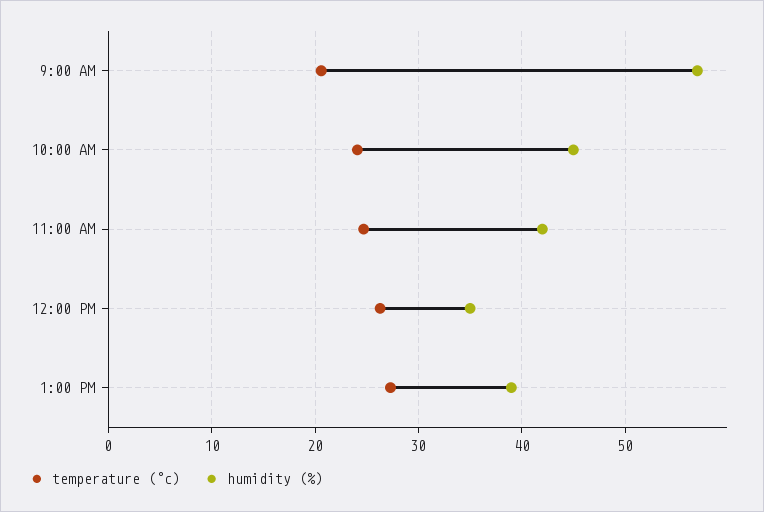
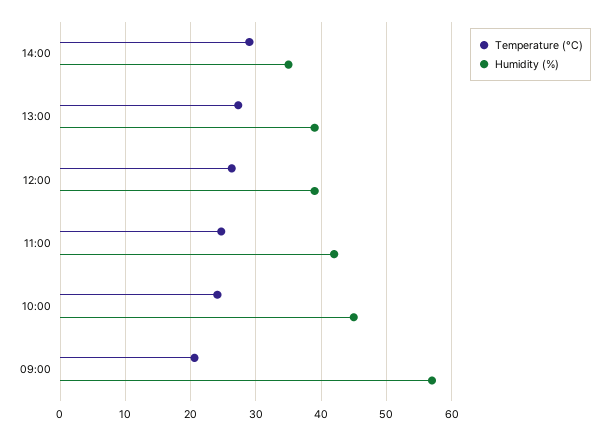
humidity (%), 12:00 PM: 35 -> 39
temperature (°c), 14:00: none -> 29
humidity (%), 14:00: none -> 35

